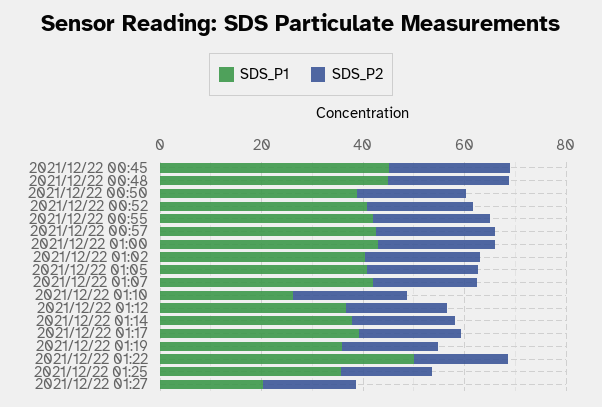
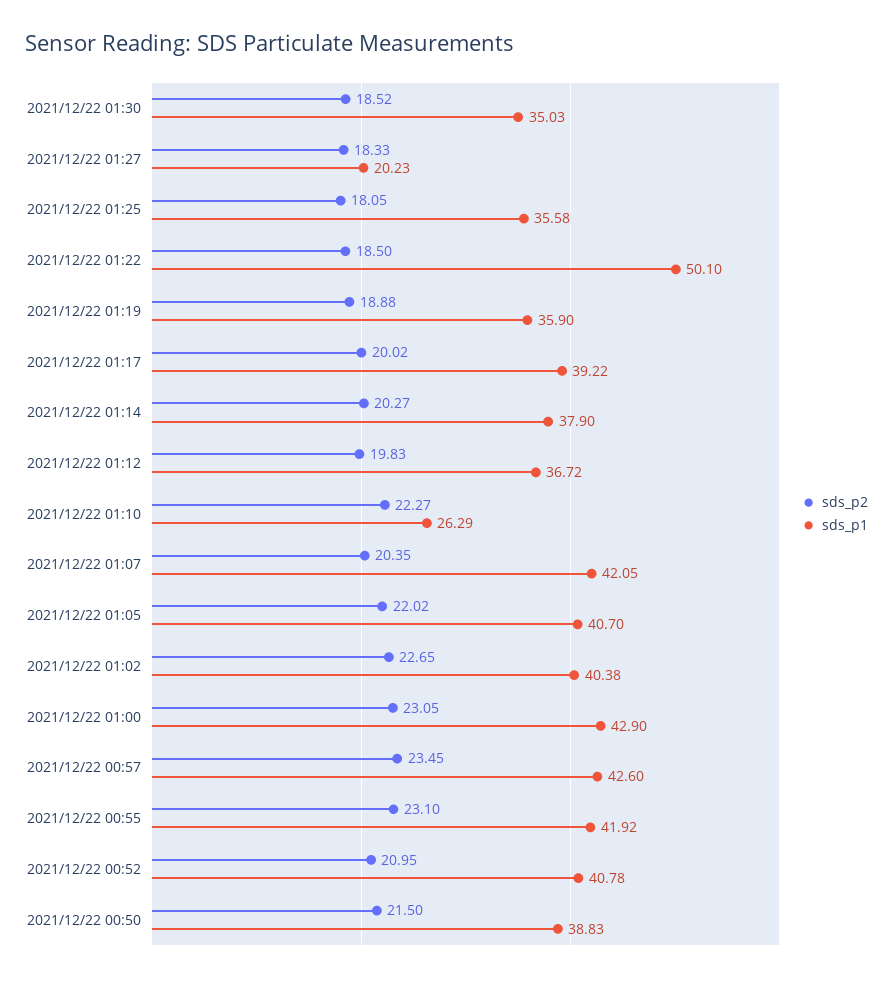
SDS_P1, 2021/12/22 00:45: 45 -> none
SDS_P2, 2021/12/22 00:45: 25 -> none
SDS_P1, 2021/12/22 00:48: 45 -> none
SDS_P2, 2021/12/22 00:48: 25 -> none
SDS_P2, 2021/12/22 01:30: none -> 18.52
SDS_P1, 2021/12/22 01:30: none -> 35.03

